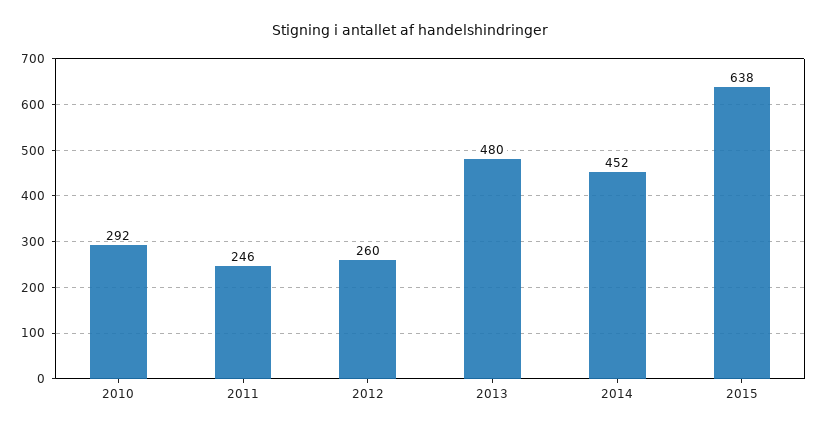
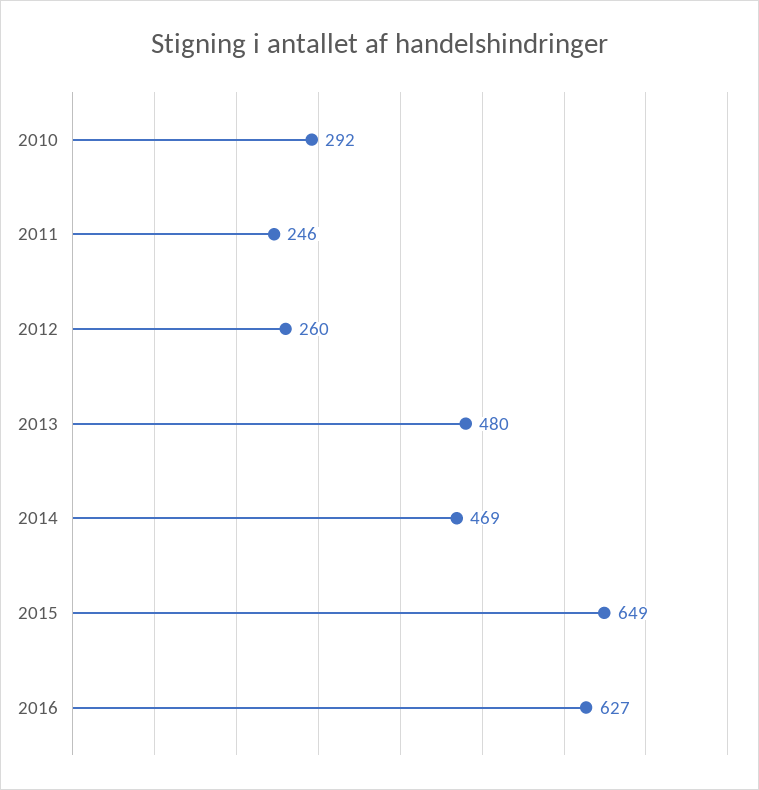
2014: 452 -> 469
2015: 638 -> 649
2016: none -> 627

